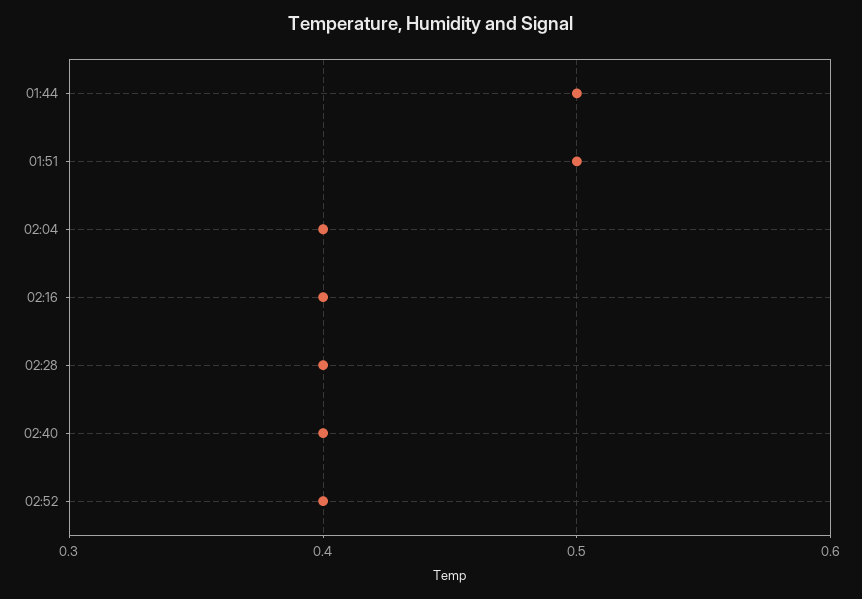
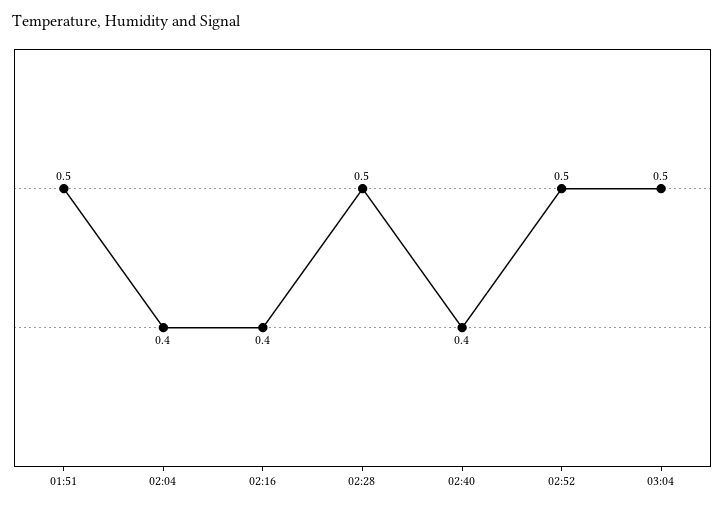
01:44: 0.5 -> none
02:28: 0.4 -> 0.5
02:52: 0.4 -> 0.5
03:04: none -> 0.5

